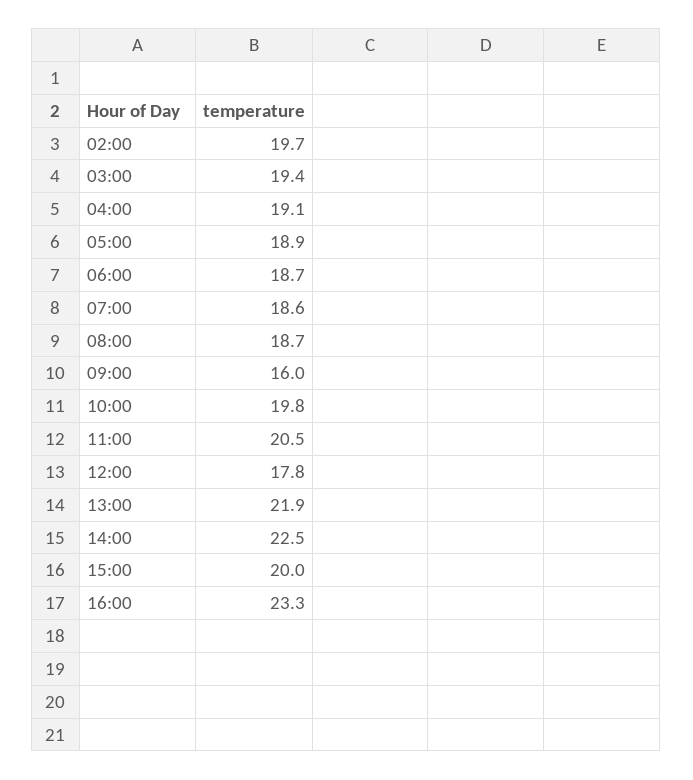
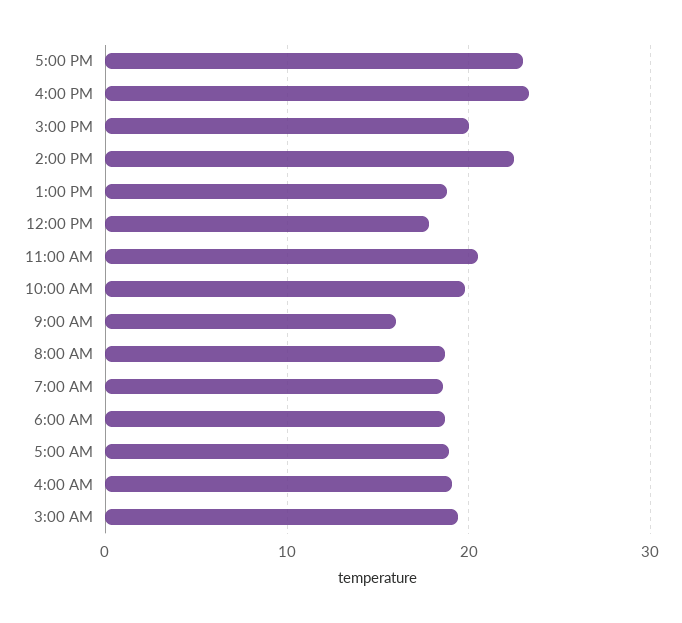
02:00: 19.7 -> none
13:00: 21.9 -> 19
5:00 PM: none -> 23

